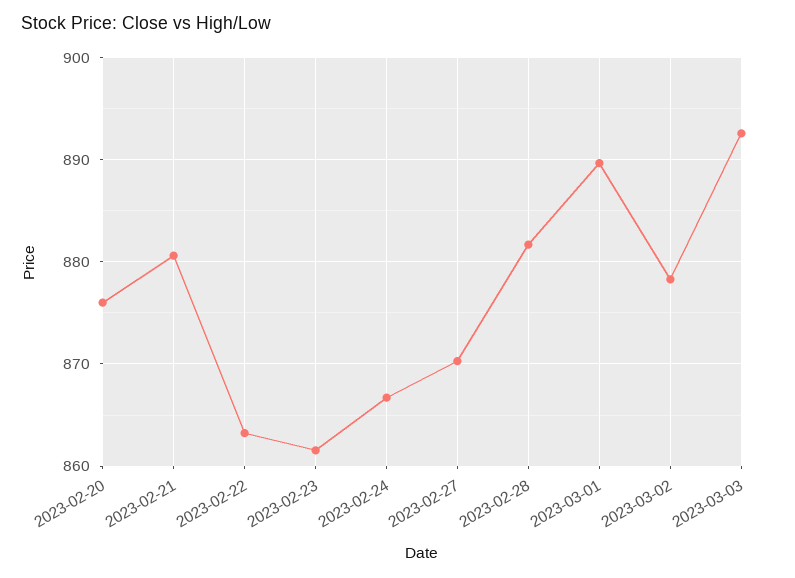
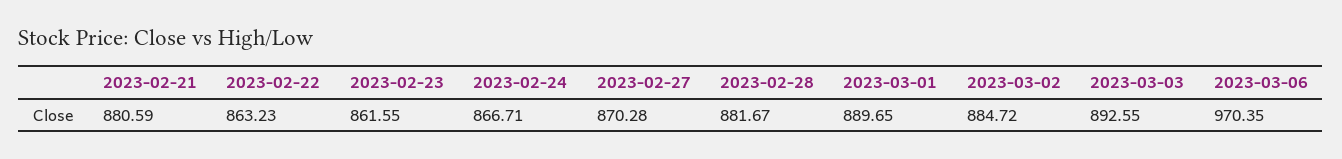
2023-02-20: 876 -> none
2023-03-02: 878 -> 884.72
2023-03-06: none -> 970.35

